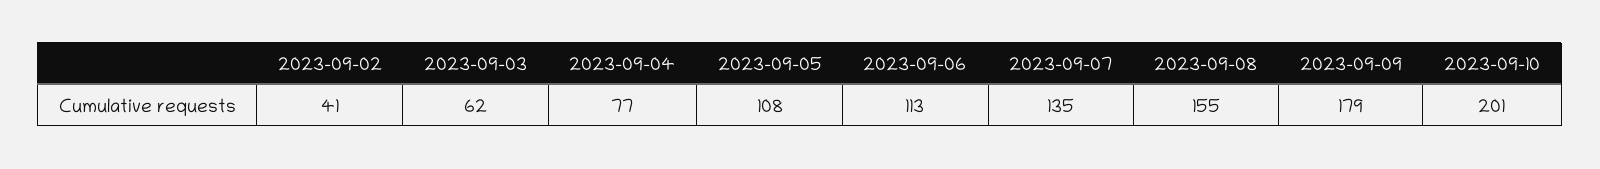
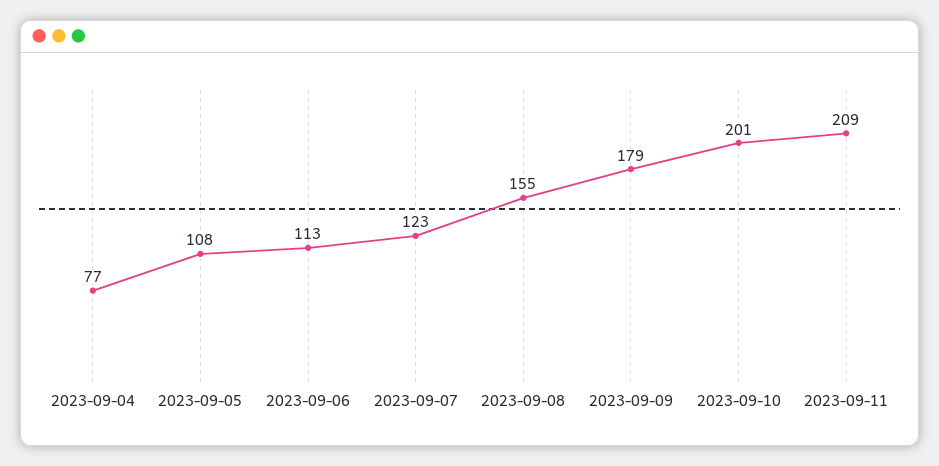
2023-09-02: 41 -> none
2023-09-03: 62 -> none
2023-09-07: 135 -> 123
2023-09-11: none -> 209

